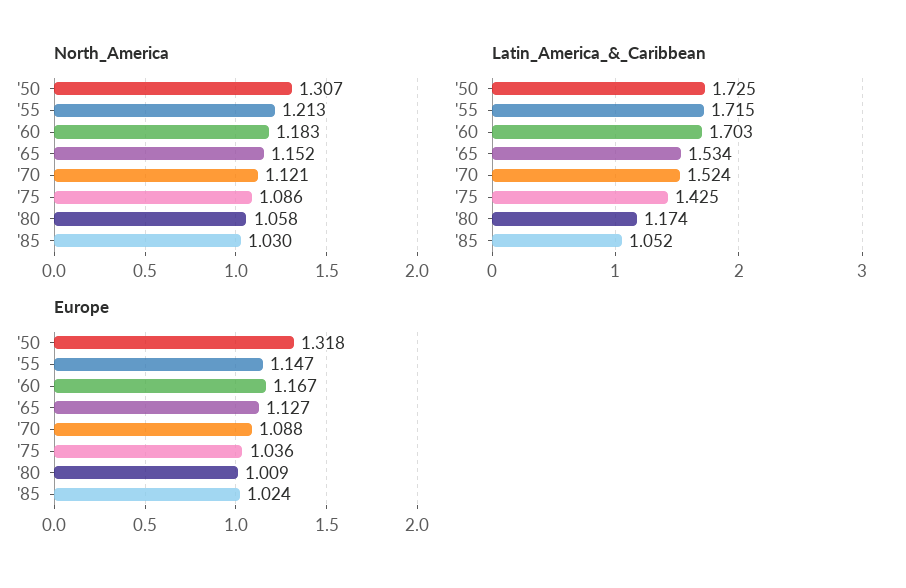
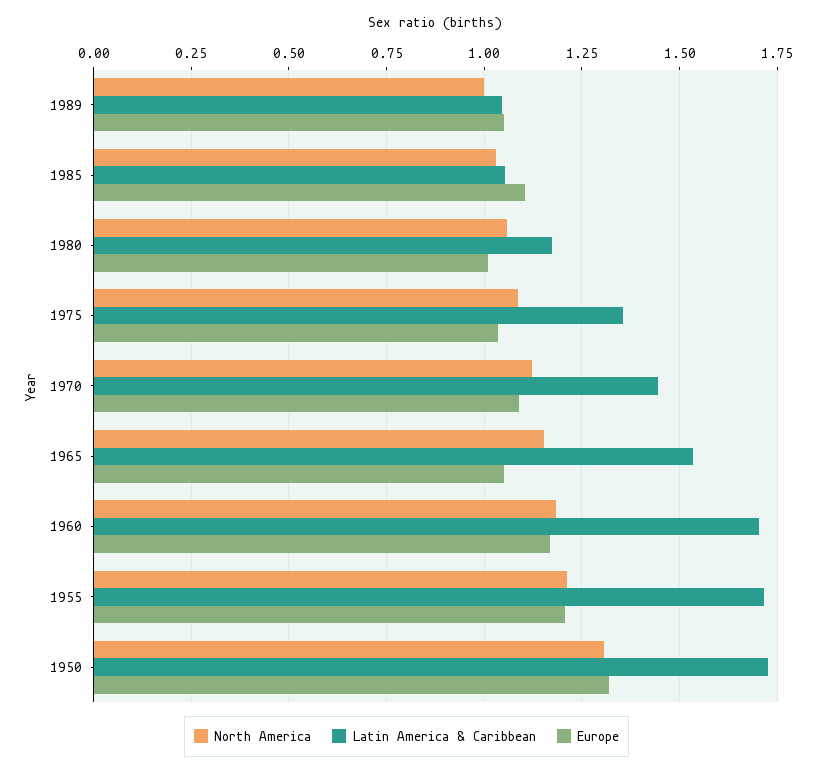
Latin_America_&_Caribbean, '70: 1.524 -> 1.45
Latin_America_&_Caribbean, '75: 1.425 -> 1.35
Europe, '55: 1.147 -> 1.2
Europe, '65: 1.127 -> 1.05
Europe, '85: 1.024 -> 1.1
North_America, 1989: none -> 1
Latin_America_&_Caribbean, 1989: none -> 1.05
Europe, 1989: none -> 1.05

